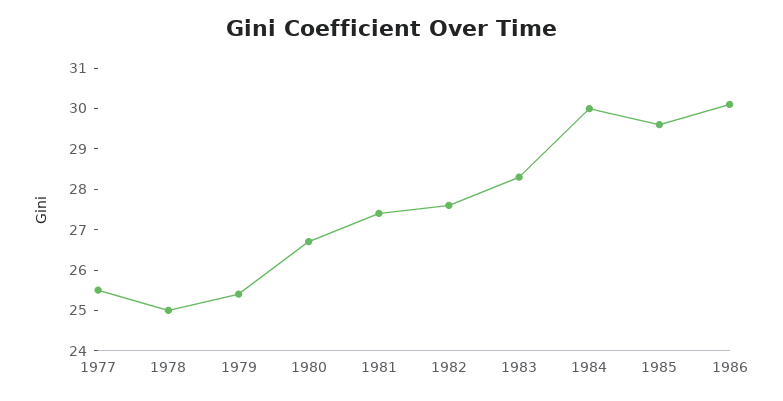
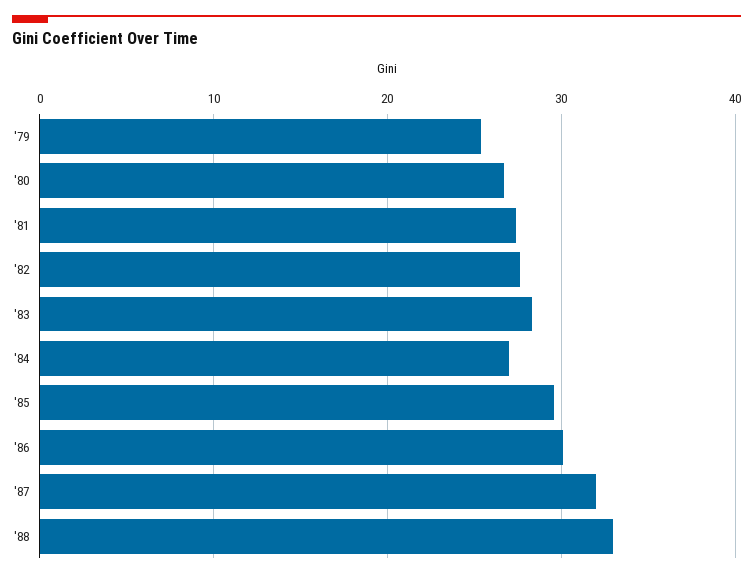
1977: 25.5 -> none
1978: 25 -> none
1984: 30 -> 27
'87: none -> 32
'88: none -> 33

